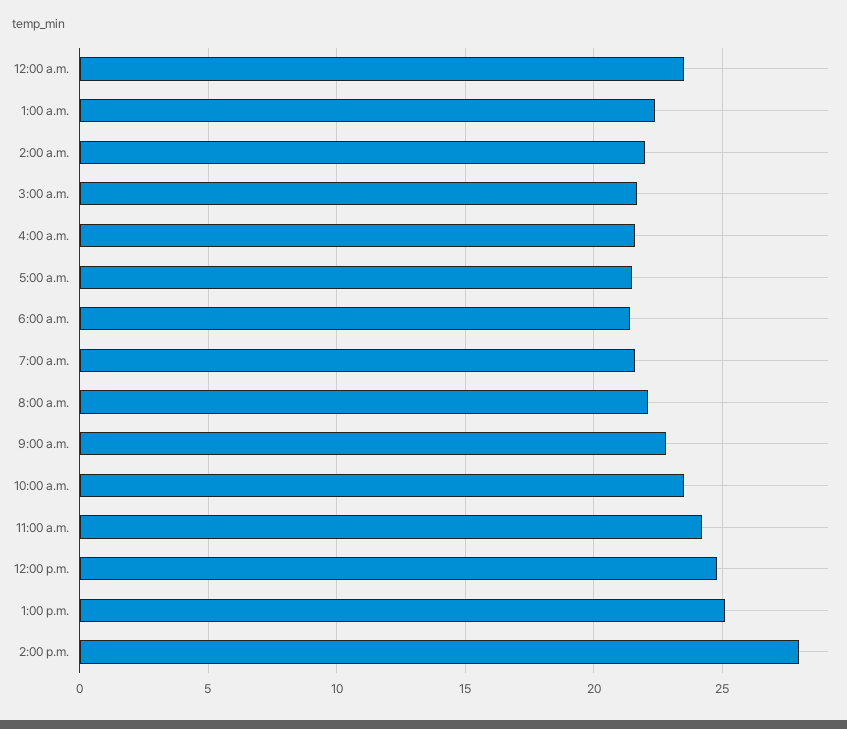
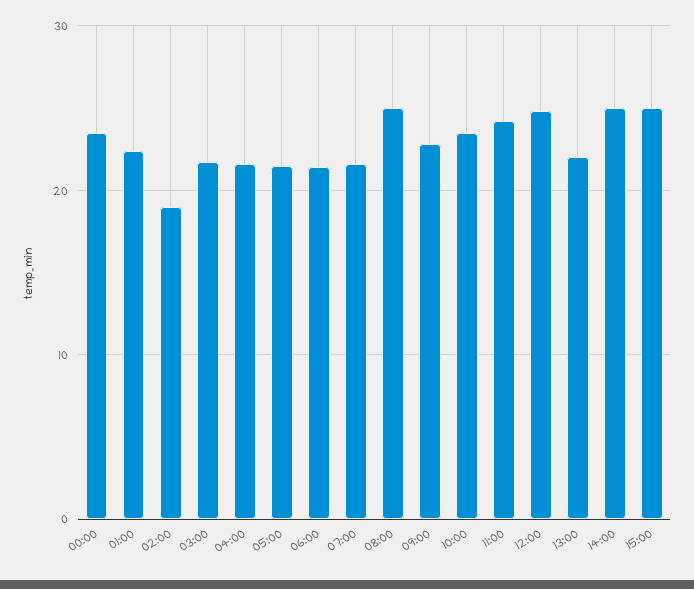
2:00 a.m.: 22 -> 19
8:00 a.m.: 22 -> 25
1:00 p.m.: 25 -> 22
2:00 p.m.: 28 -> 25
15:00: none -> 25

